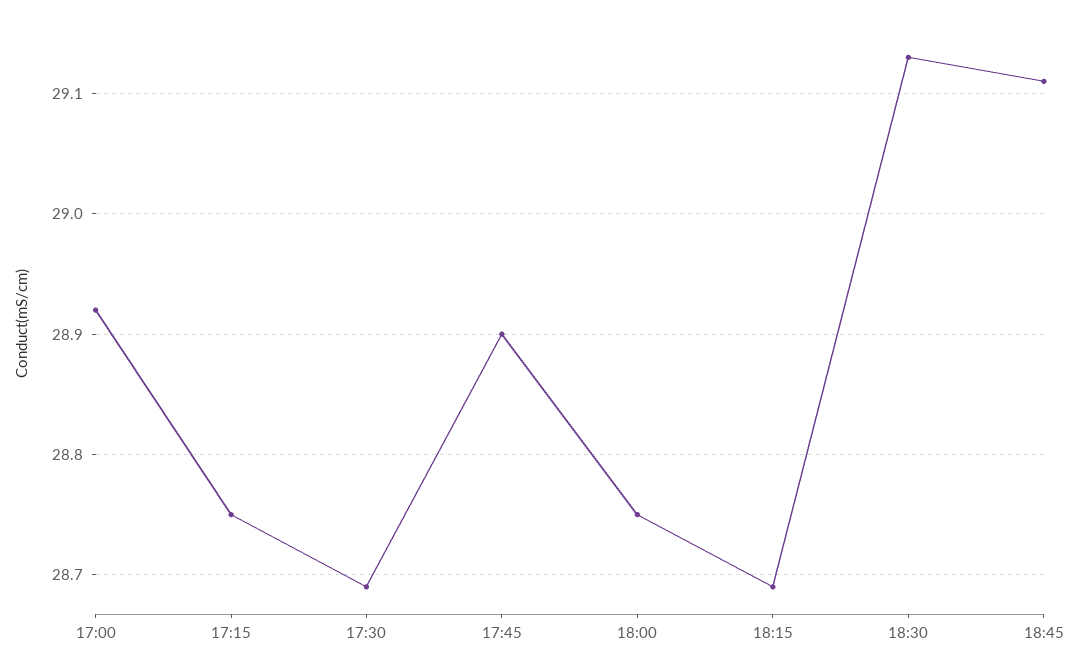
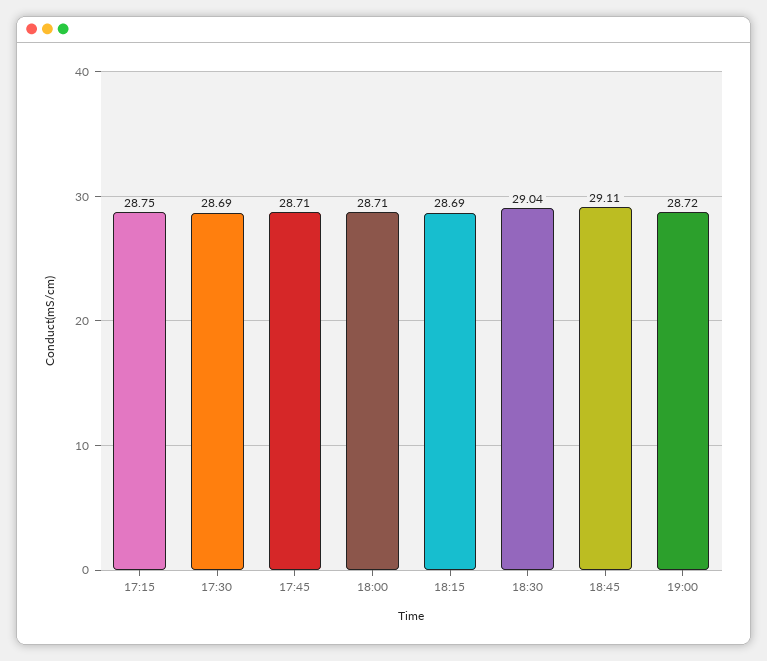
17:00: 28.92 -> none
17:45: 28.9 -> 28.71
18:00: 28.75 -> 28.71
18:30: 29.13 -> 29.04
19:00: none -> 28.72

